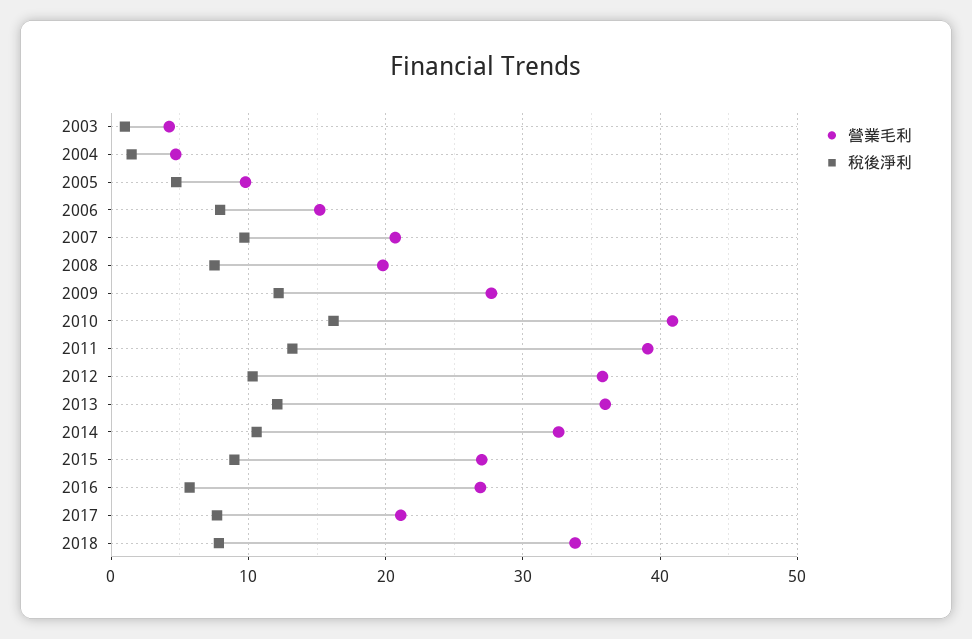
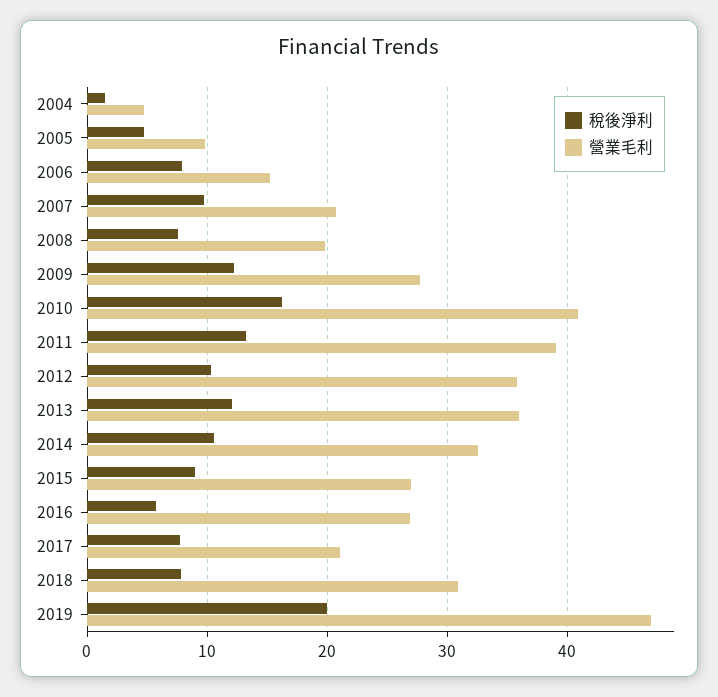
營業毛利, 2003: 4 -> none
稅後淨利, 2003: 1 -> none
營業毛利, 2018: 34 -> 31
稅後淨利, 2019: none -> 20
營業毛利, 2019: none -> 47

